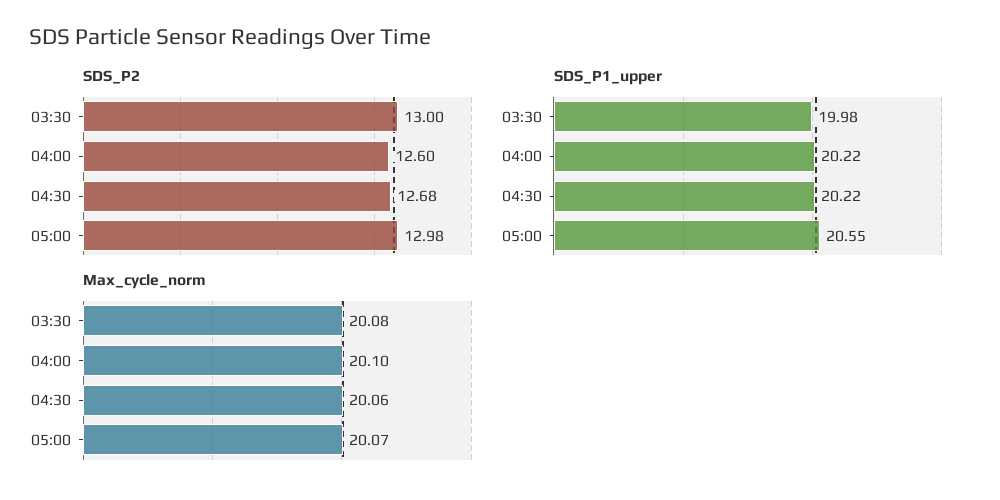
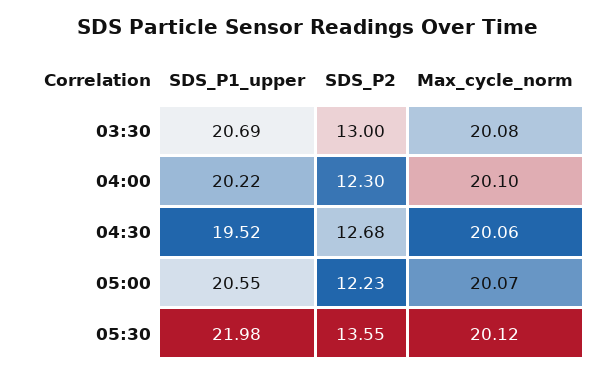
SDS_P2, 04:00: 12.6 -> 12.3
SDS_P2, 05:00: 12.98 -> 12.23
SDS_P1_upper, 03:30: 19.98 -> 20.69
SDS_P1_upper, 04:30: 20.22 -> 19.52
SDS_P1_upper, 05:30: none -> 21.98
SDS_P2, 05:30: none -> 13.55
Max_cycle_norm, 05:30: none -> 20.12

